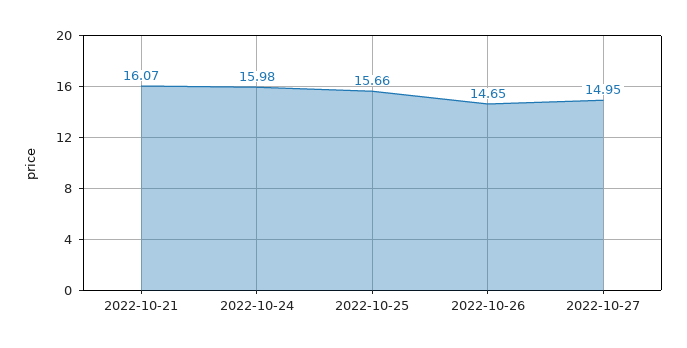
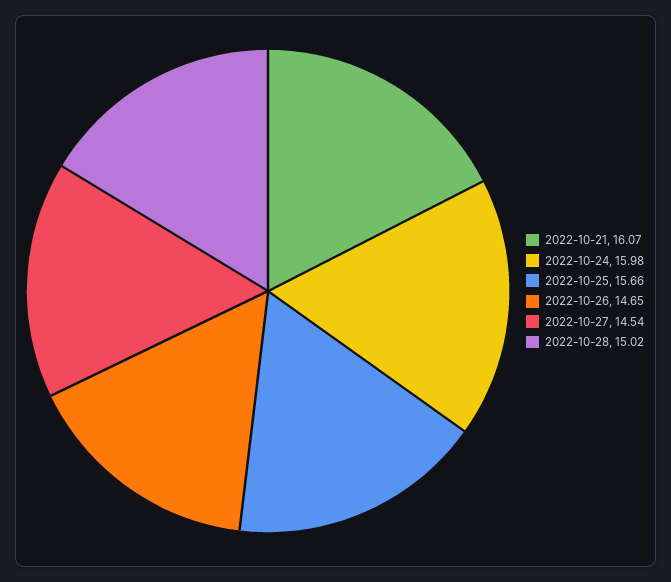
2022-10-27: 14.95 -> 14.54
2022-10-28: none -> 15.02

